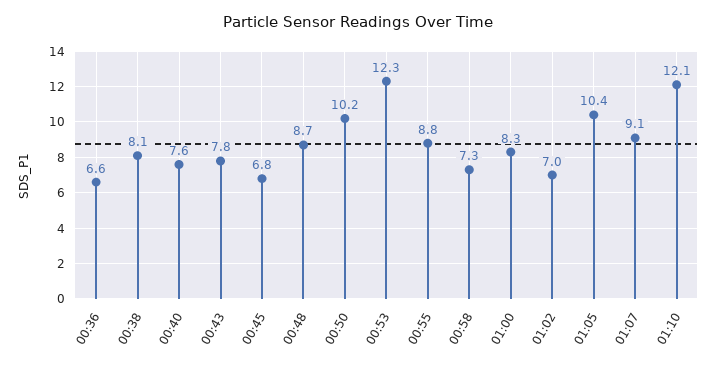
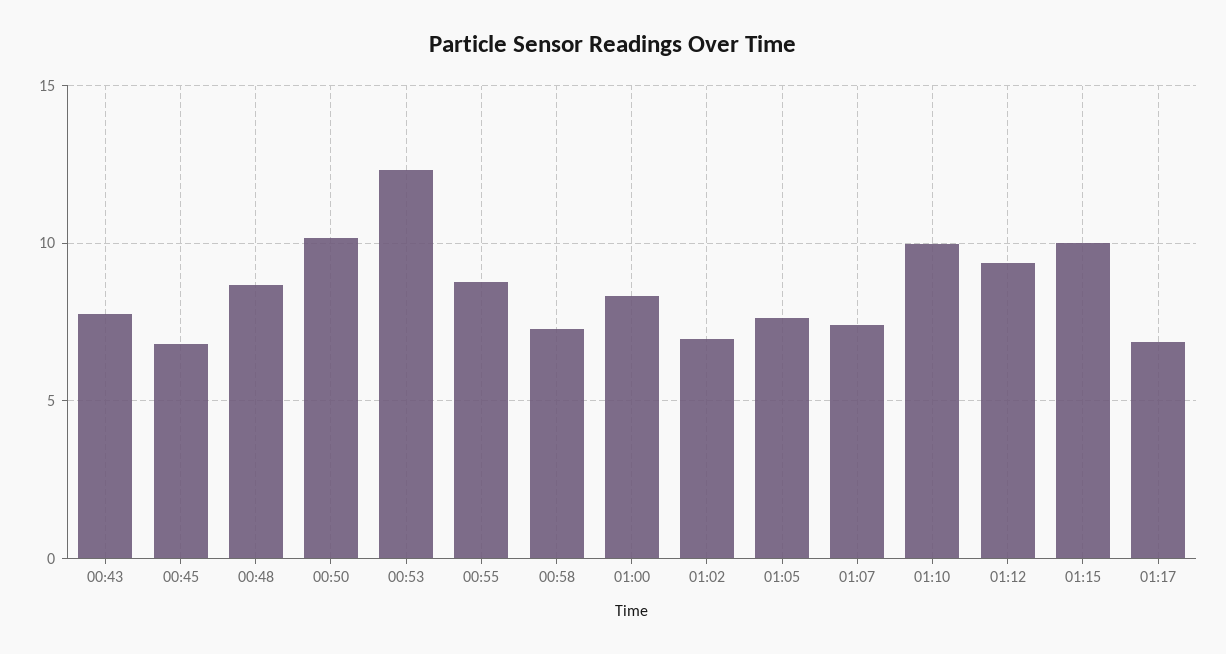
00:36: 6.6 -> none
00:38: 8.1 -> none
00:40: 7.6 -> none
01:05: 10.4 -> 7.5
01:07: 9.1 -> 7.5
01:10: 12.1 -> 10
01:12: none -> 9.5
01:15: none -> 10
01:17: none -> 7

